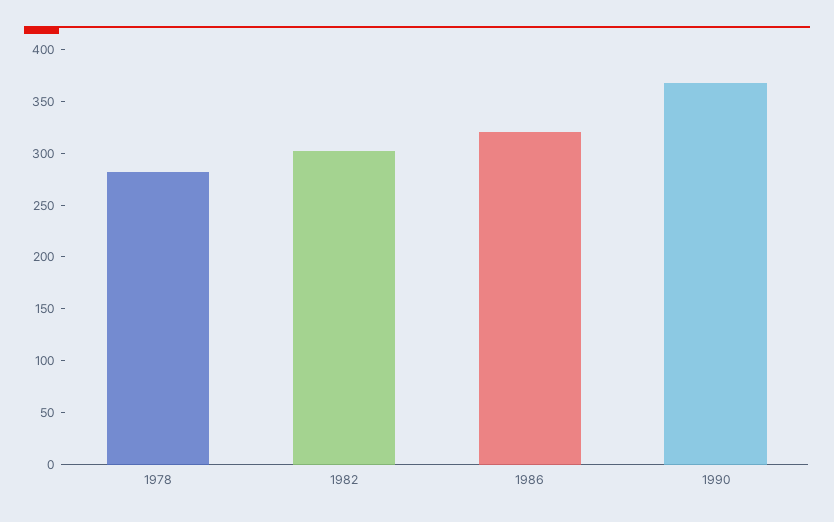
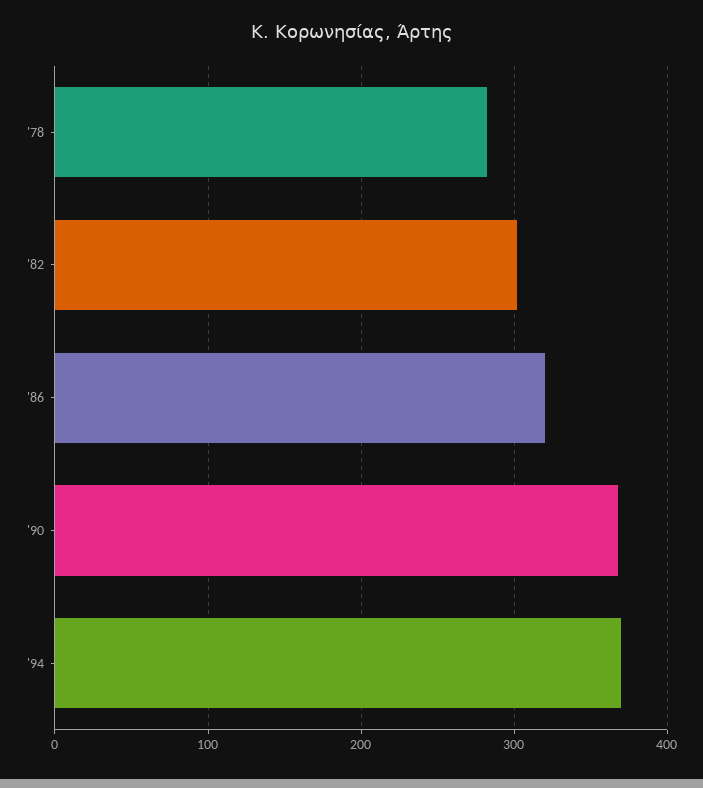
'94: none -> 370

